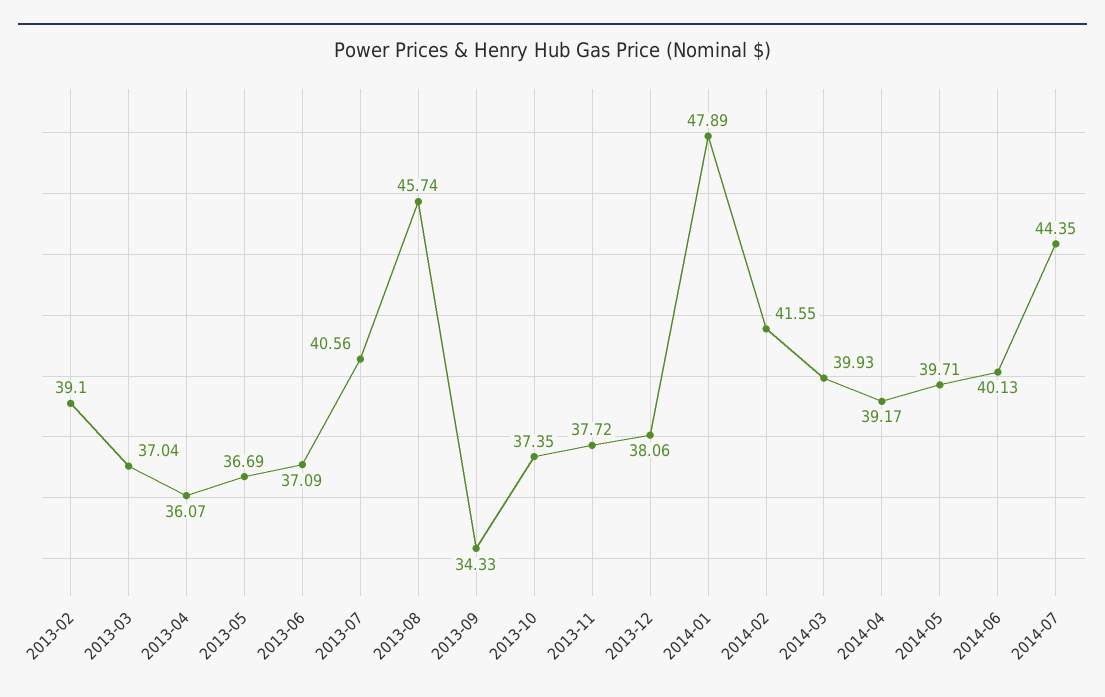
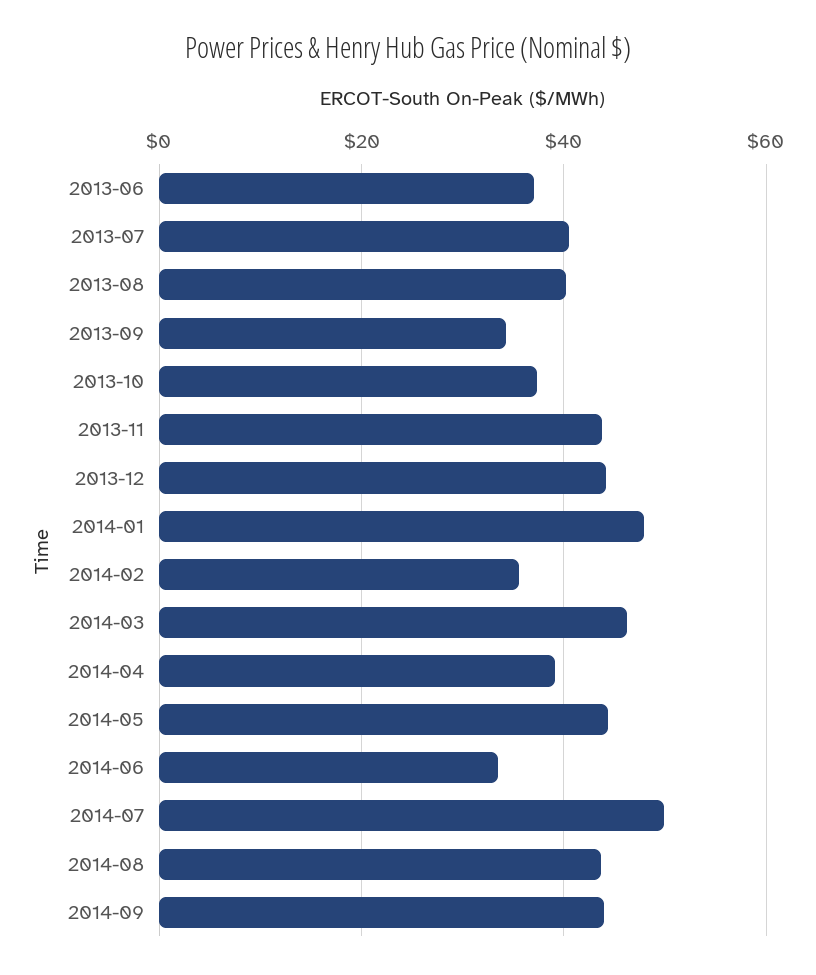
2013-02: 39.1 -> none
2013-03: 37.04 -> none
2013-04: 36.07 -> none
2013-05: 36.69 -> none
2013-08: 45.74 -> 40
2013-11: 37.72 -> 44
2013-12: 38.06 -> 44
2014-02: 41.55 -> 36
2014-03: 39.93 -> 46
2014-05: 39.71 -> 44
2014-06: 40.13 -> 34
2014-07: 44.35 -> 50
2014-08: none -> 44
2014-09: none -> 44

